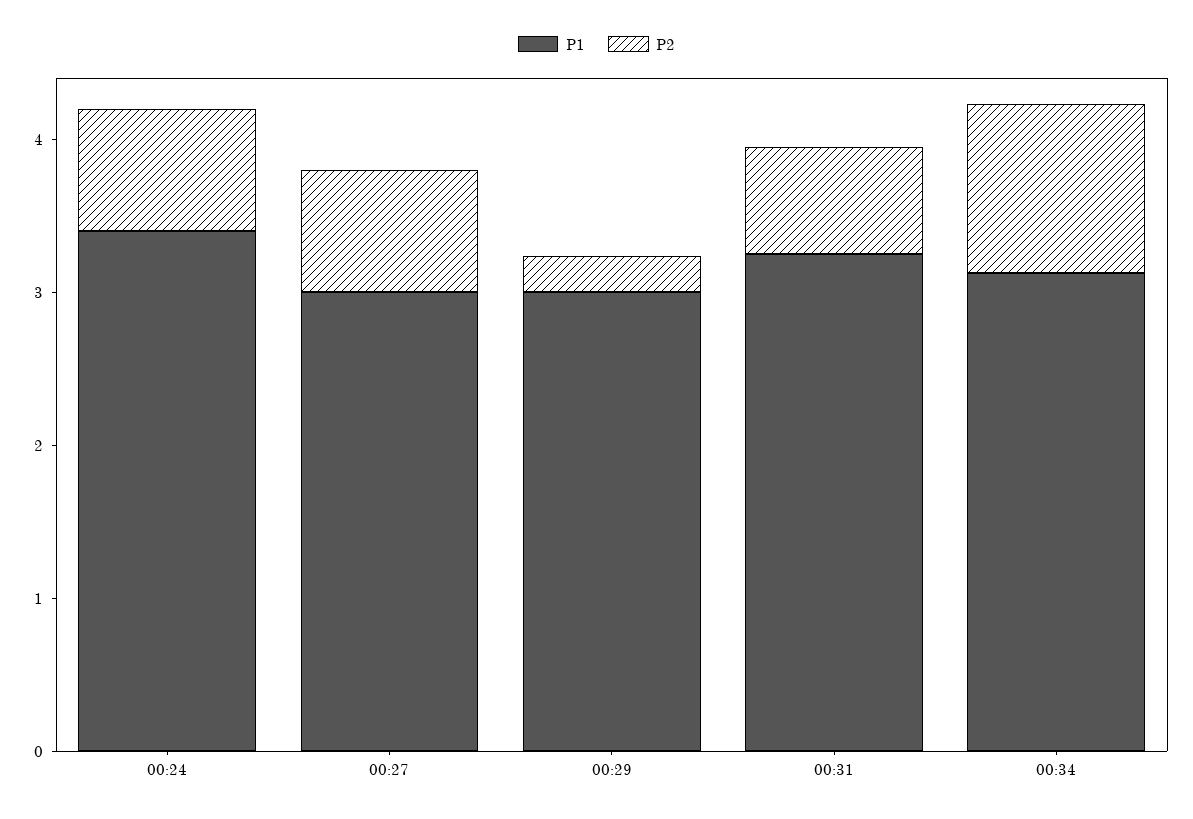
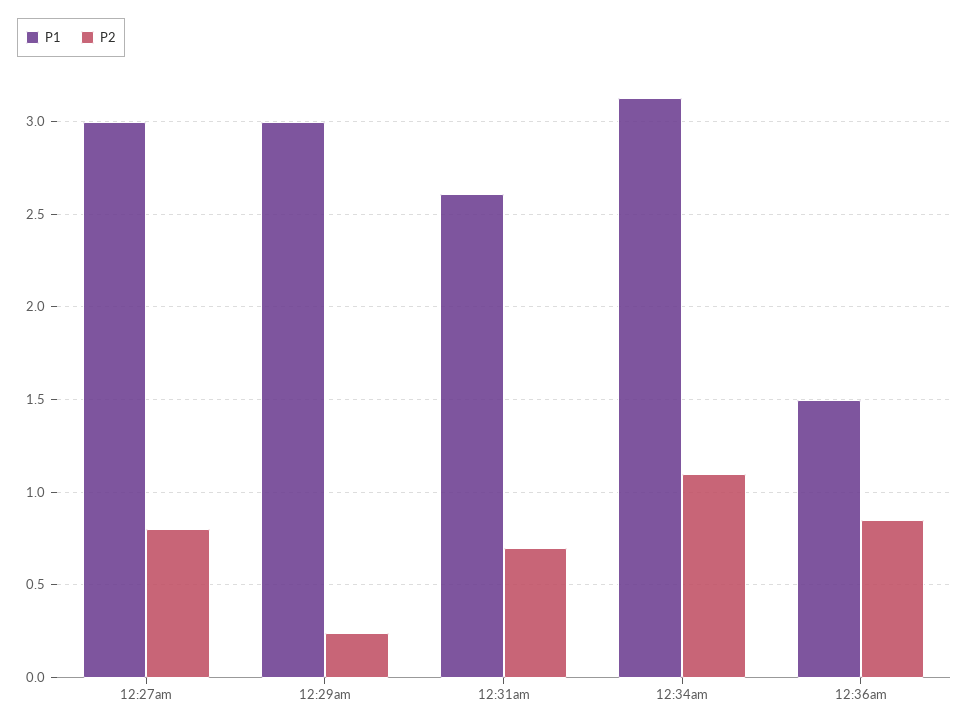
P1, 00:24: 3.4 -> none
P2, 00:24: 0.8 -> none
P1, 00:31: 3.2 -> 2.6
P1, 12:36am: none -> 1.5
P2, 12:36am: none -> 0.85

